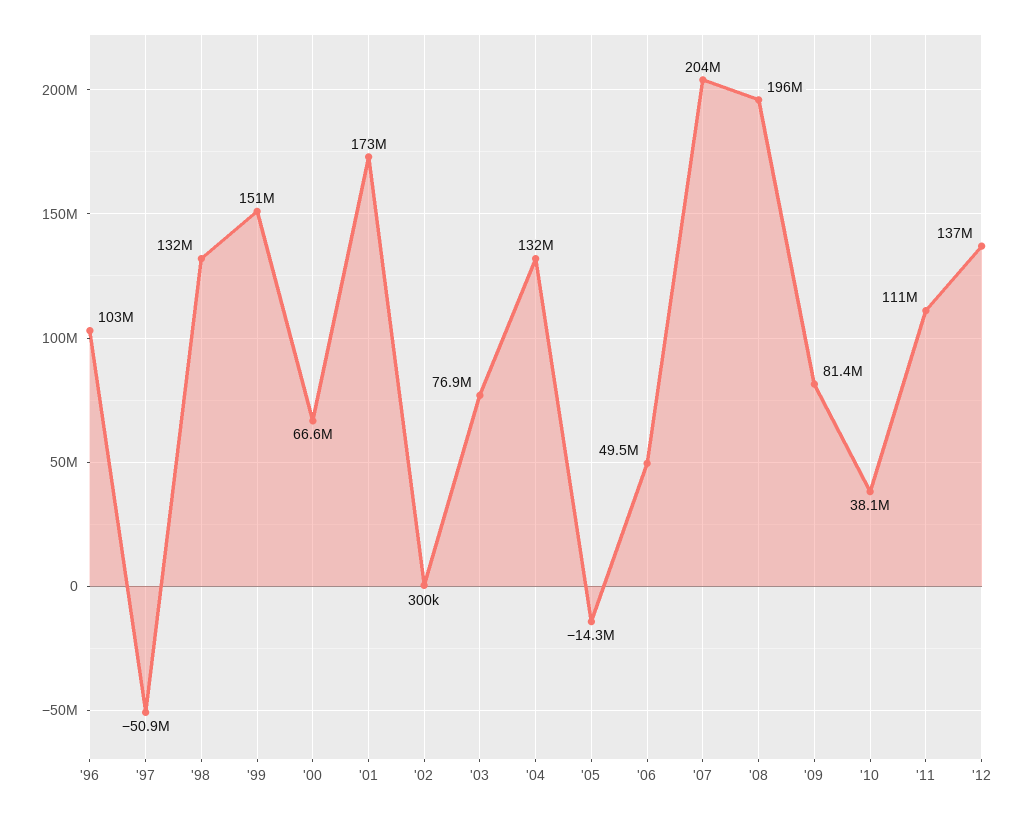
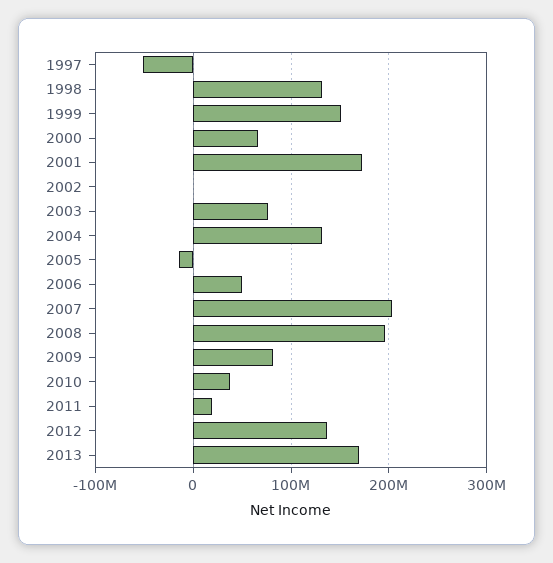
'96: 103000000 -> none
'11: 111000000 -> 20000000
2013: none -> 170000000

